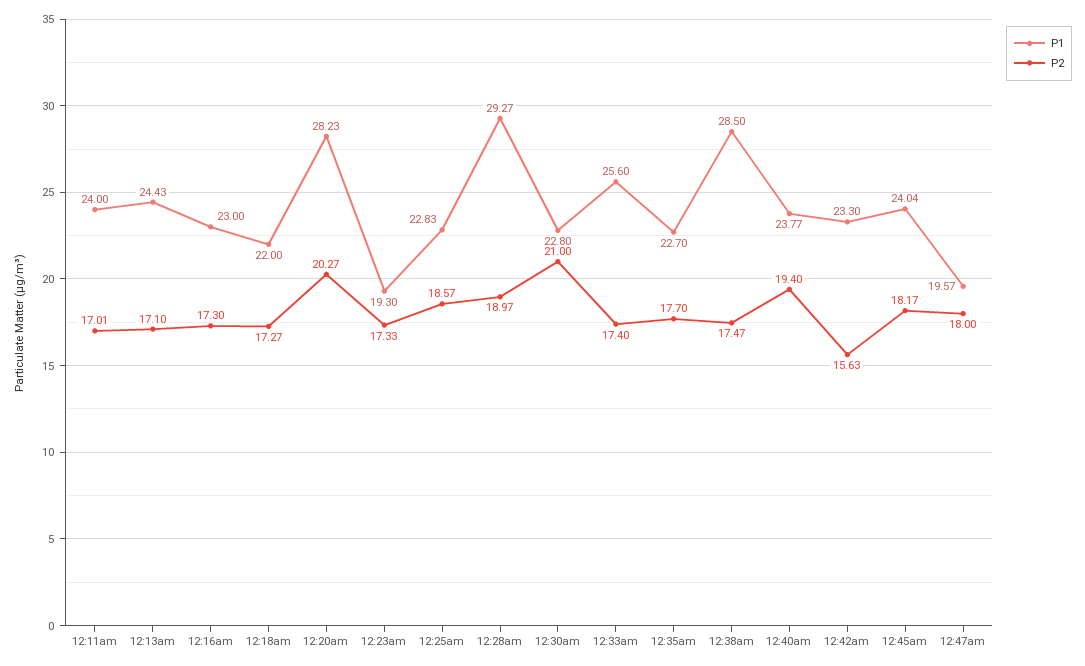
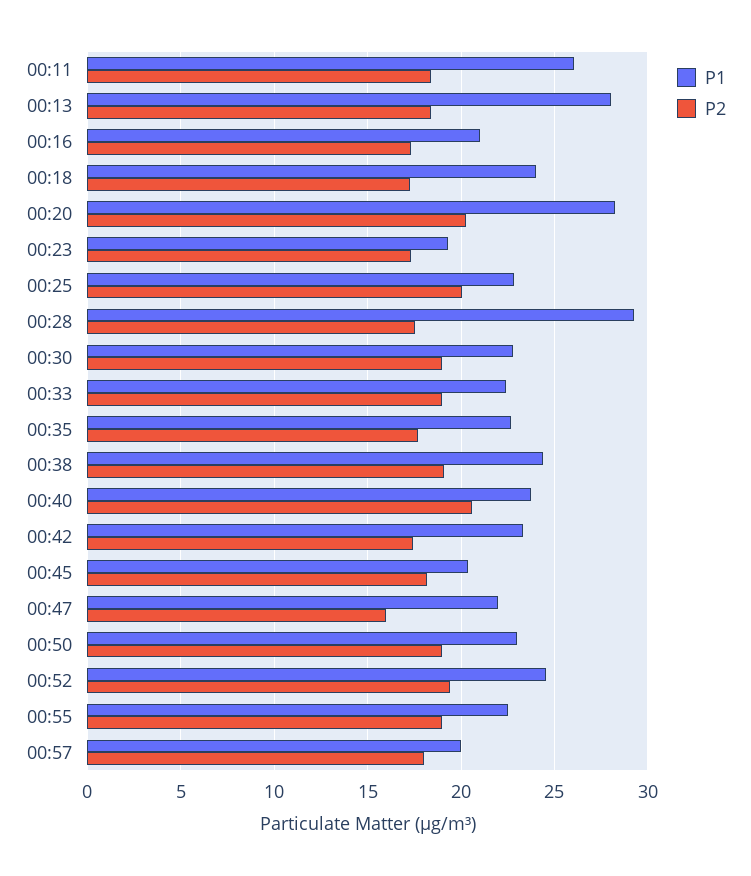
P1, 12:11am: 24 -> 26
P2, 12:11am: 17.01 -> 18.5
P1, 12:13am: 24.43 -> 28
P2, 12:13am: 17.1 -> 18.5
P1, 12:16am: 23 -> 21
P1, 12:18am: 22 -> 24
P2, 12:25am: 18.57 -> 20
P2, 12:28am: 18.97 -> 17.5
P2, 12:30am: 21 -> 19
P1, 12:33am: 25.6 -> 22.5
P2, 12:33am: 17.4 -> 19
P1, 12:38am: 28.5 -> 24.5
P2, 12:38am: 17.47 -> 19
P2, 12:40am: 19.4 -> 20.5
P2, 12:42am: 15.63 -> 17.5
P1, 12:45am: 24.04 -> 20.5
P1, 12:47am: 19.57 -> 22
P2, 12:47am: 18 -> 16
P1, 00:50: none -> 23
P2, 00:50: none -> 19
P1, 00:52: none -> 24.5
P2, 00:52: none -> 19.5
P1, 00:55: none -> 22.5
P2, 00:55: none -> 19
P1, 00:57: none -> 20
P2, 00:57: none -> 18

